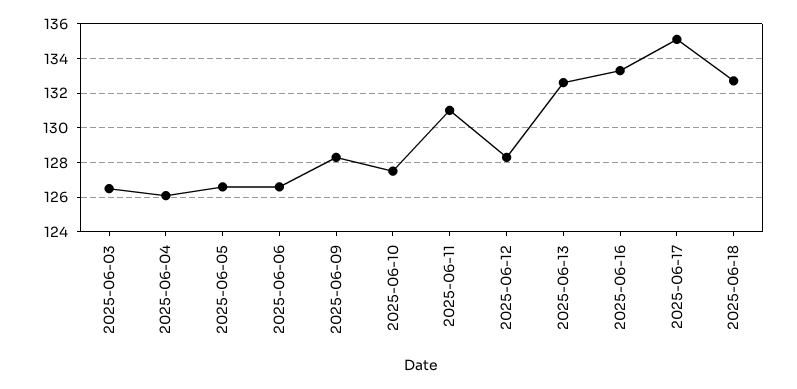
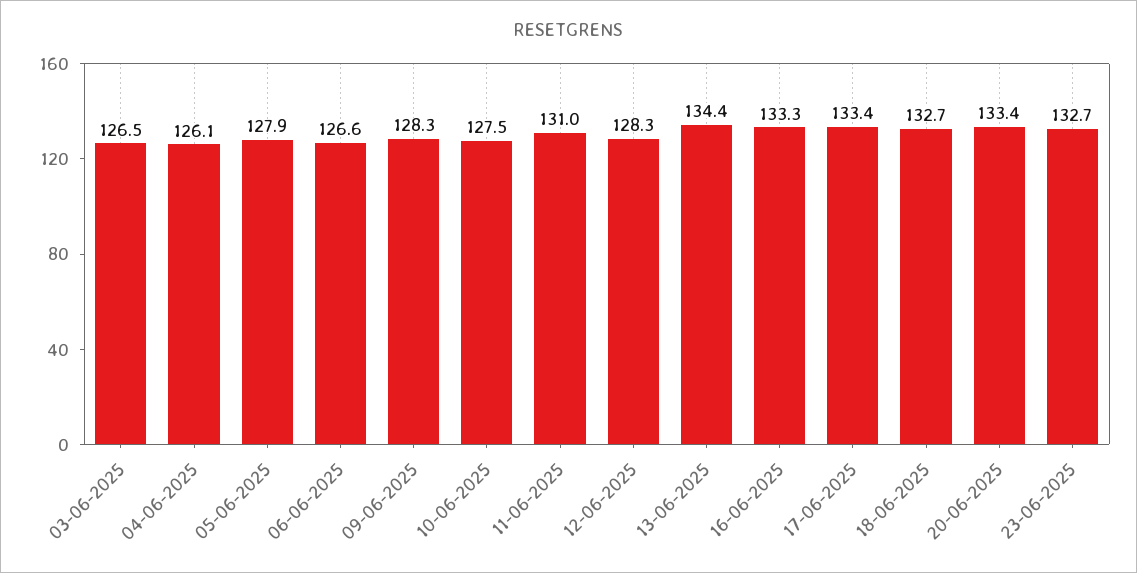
2025-06-05: 126.5 -> 127.9
2025-06-13: 132.5 -> 134.4
2025-06-17: 135 -> 133.4
20-06-2025: none -> 133.4
23-06-2025: none -> 132.7

